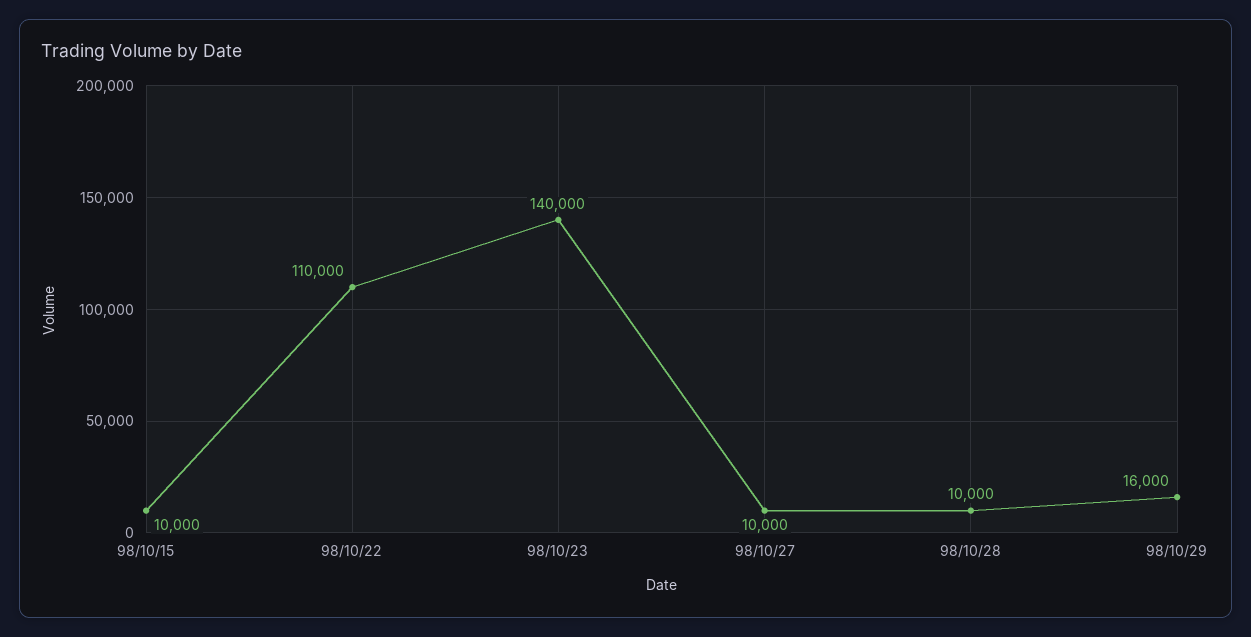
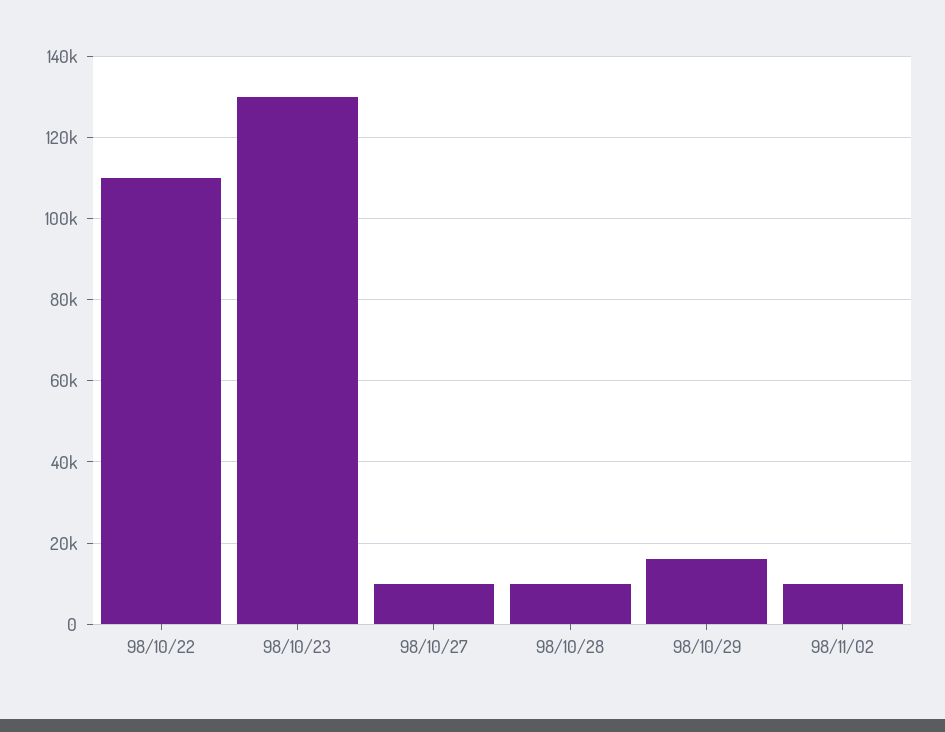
98/10/15: 10000 -> none
98/10/23: 140000 -> 130000
98/11/02: none -> 10000

